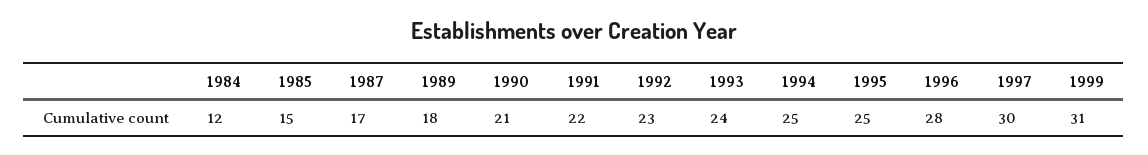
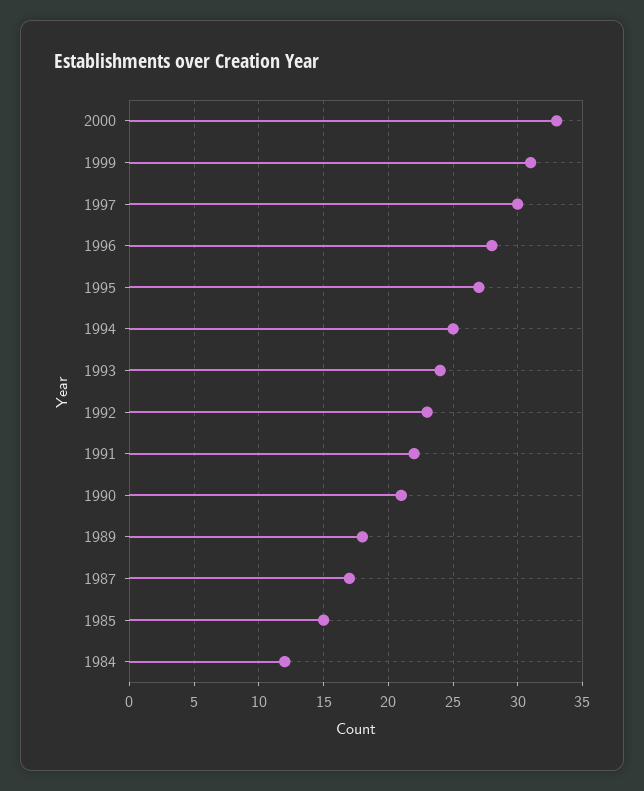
1995: 25 -> 27
2000: none -> 33

